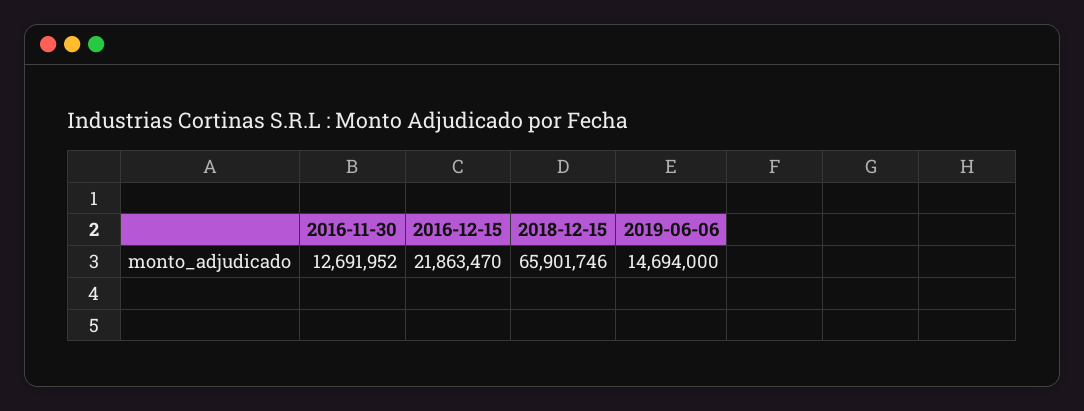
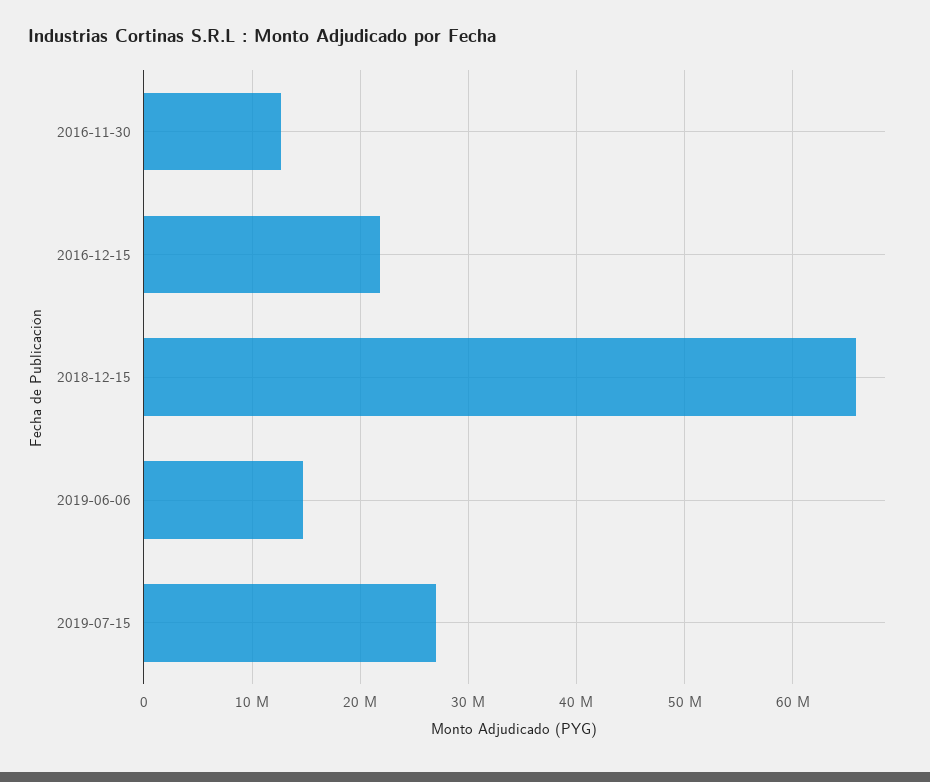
2019-07-15: none -> 27000000

